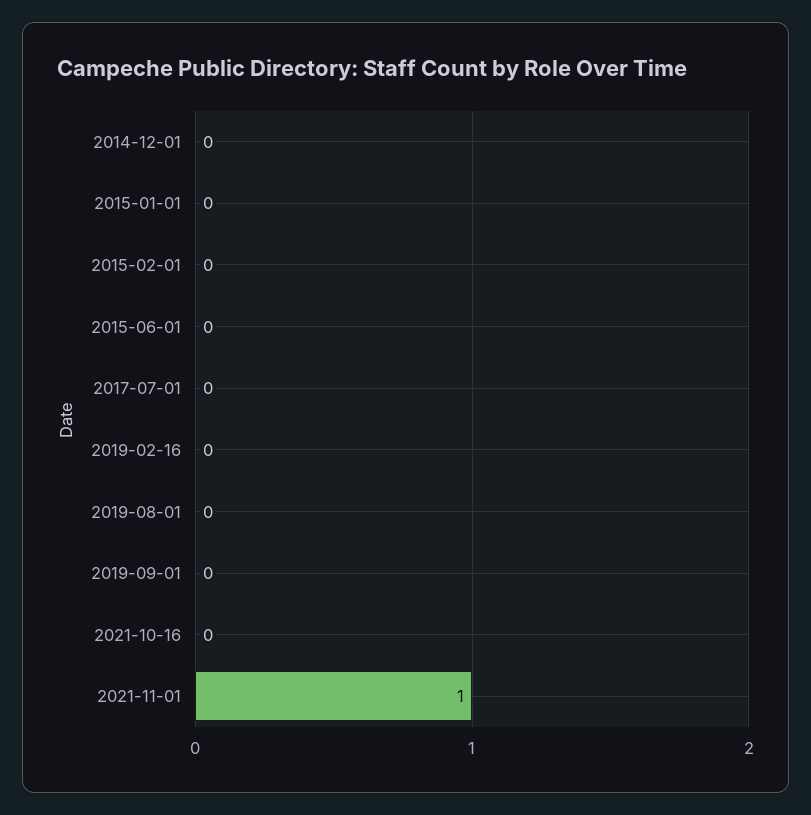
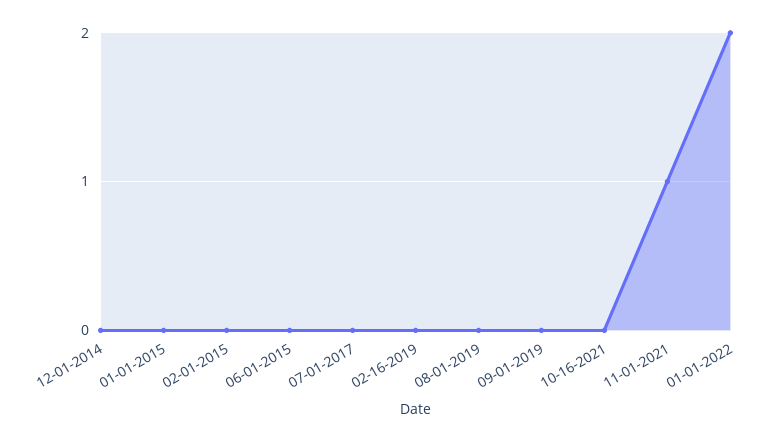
01-01-2022: none -> 2

